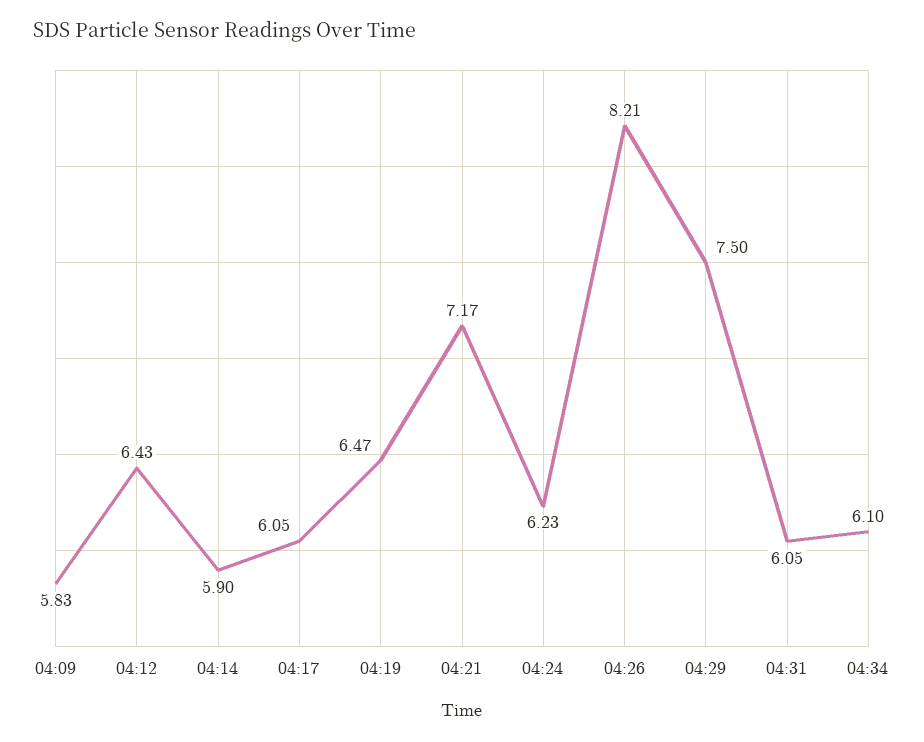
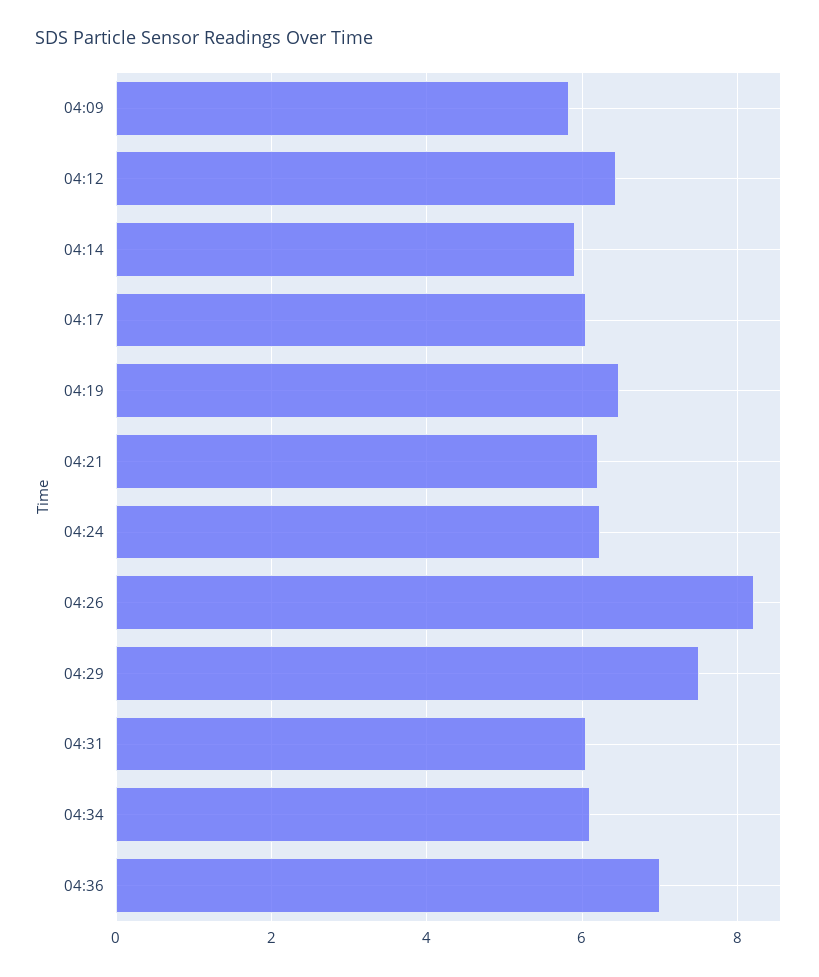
04:21: 7.17 -> 6.2
04:36: none -> 7

